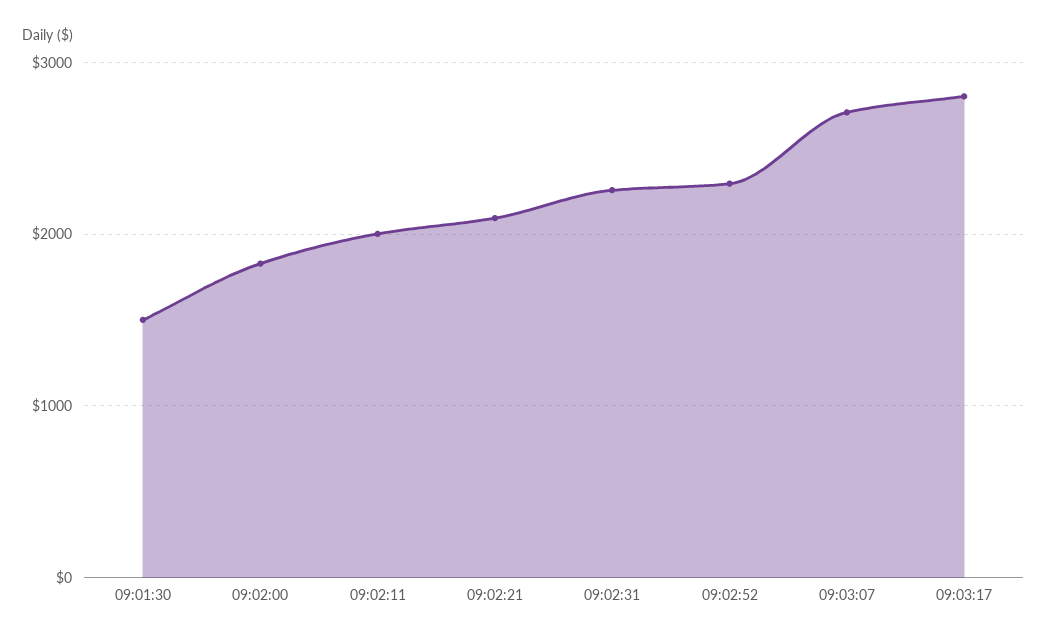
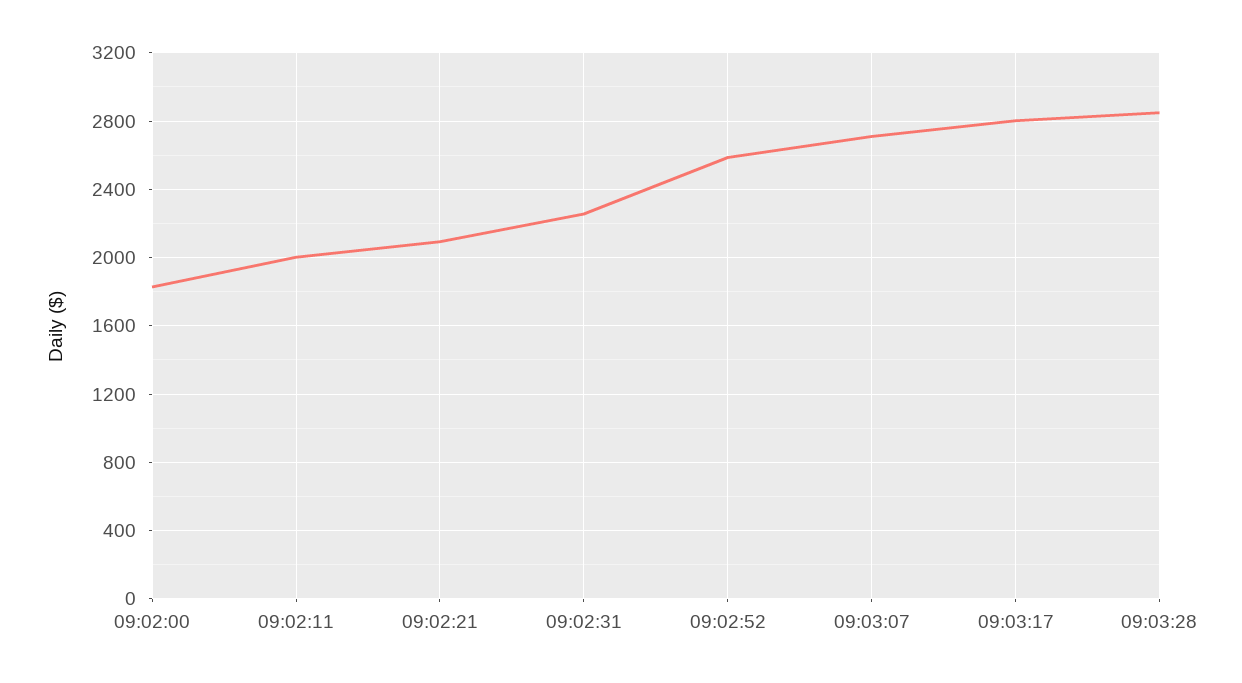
09:01:30: 1500 -> none
09:02:52: 2300 -> 2600
09:03:28: none -> 2850

